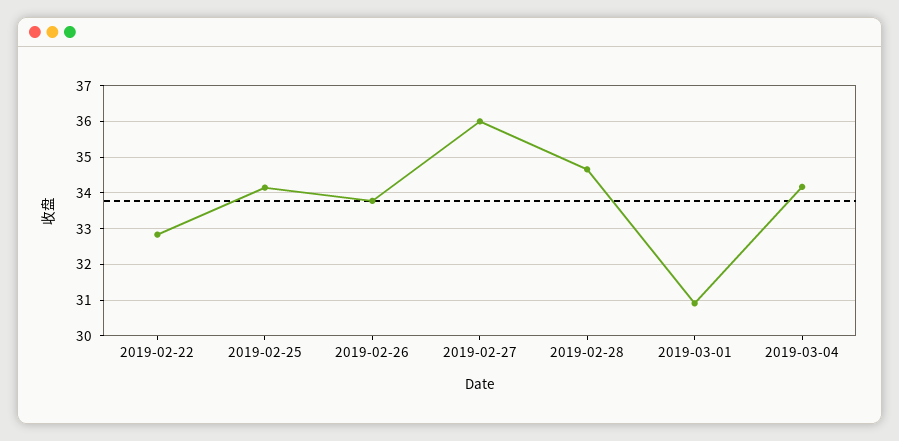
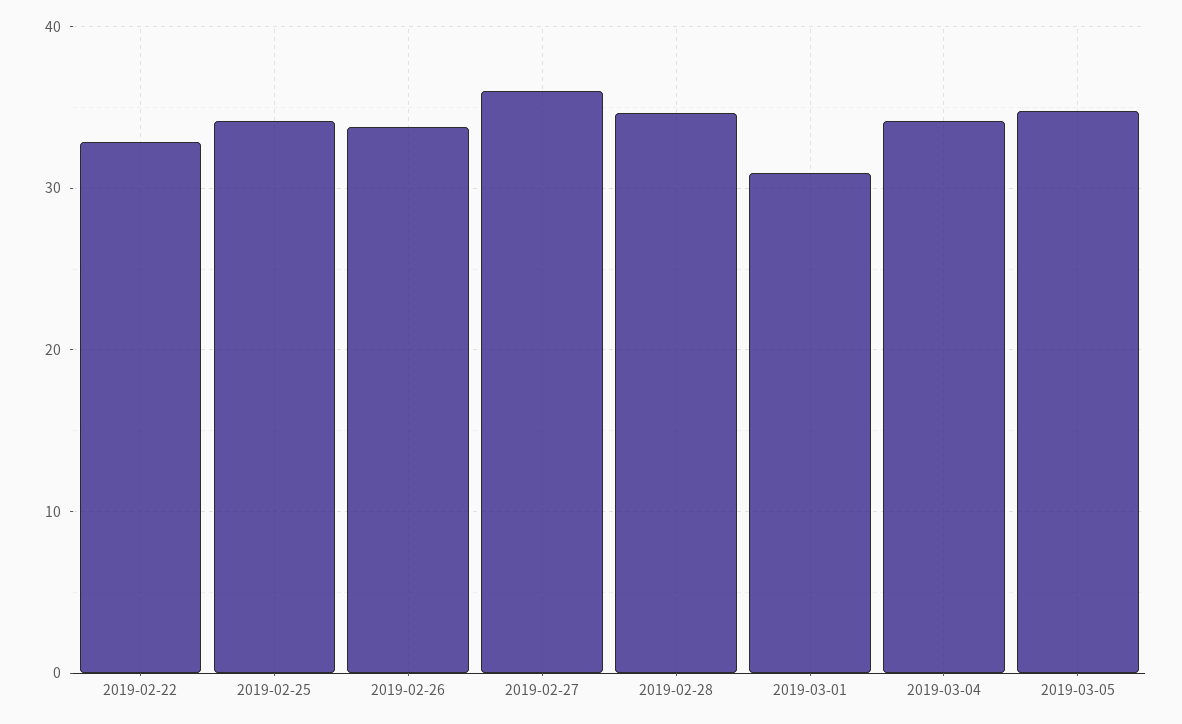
2019-03-05: none -> 35

